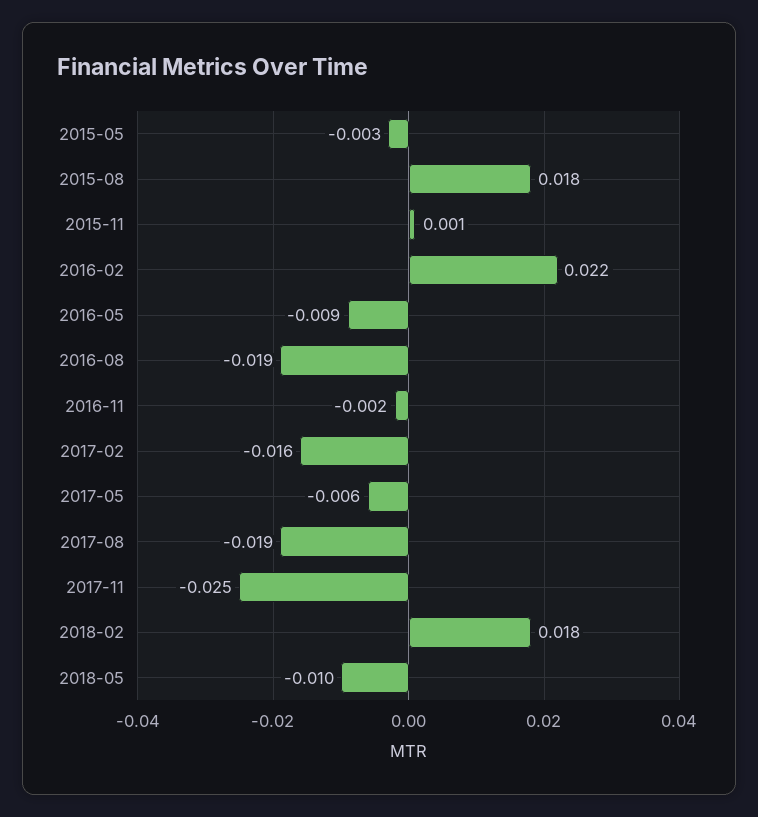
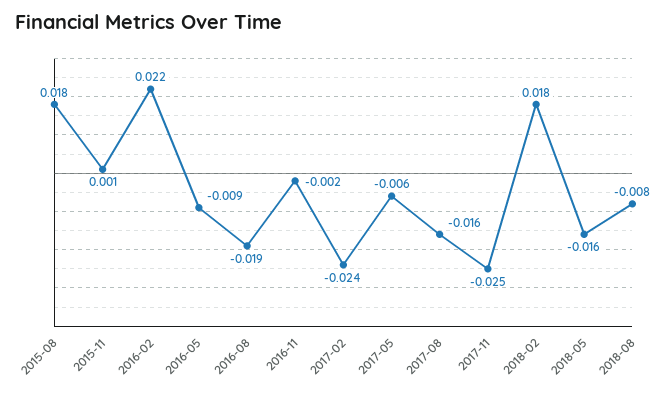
2015-05: -0.003 -> none
2017-02: -0.016 -> -0.024
2017-08: -0.019 -> -0.016
2018-05: -0.01 -> -0.016
2018-08: none -> -0.008

